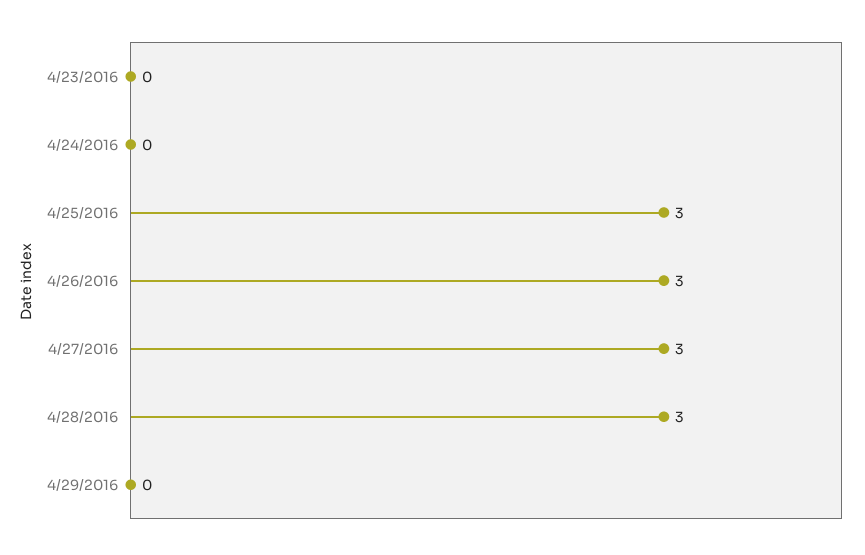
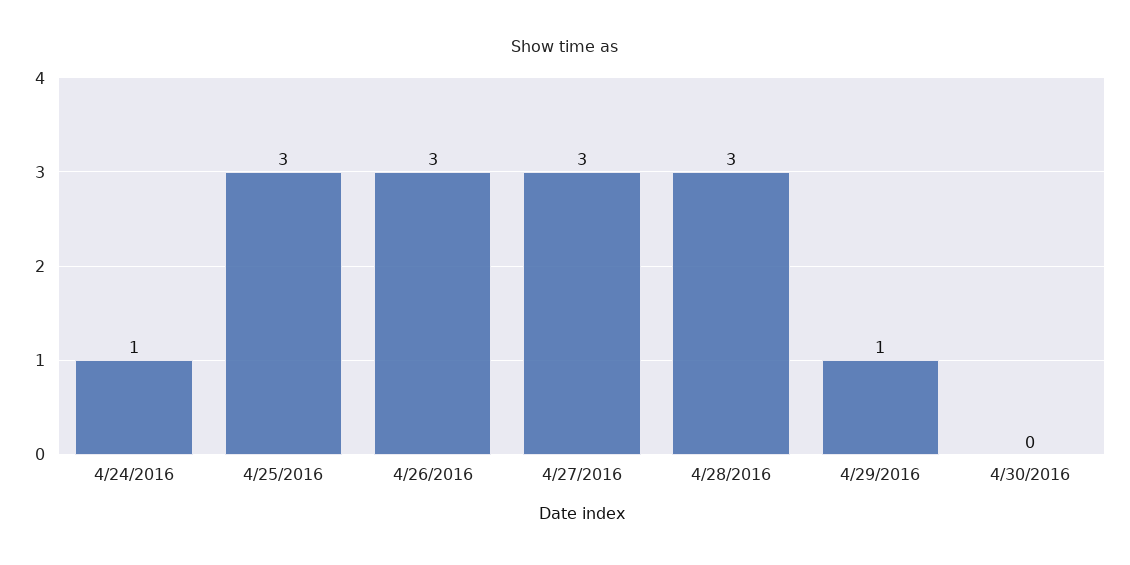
4/23/2016: 0 -> none
4/24/2016: 0 -> 1
4/29/2016: 0 -> 1
4/30/2016: none -> 0

